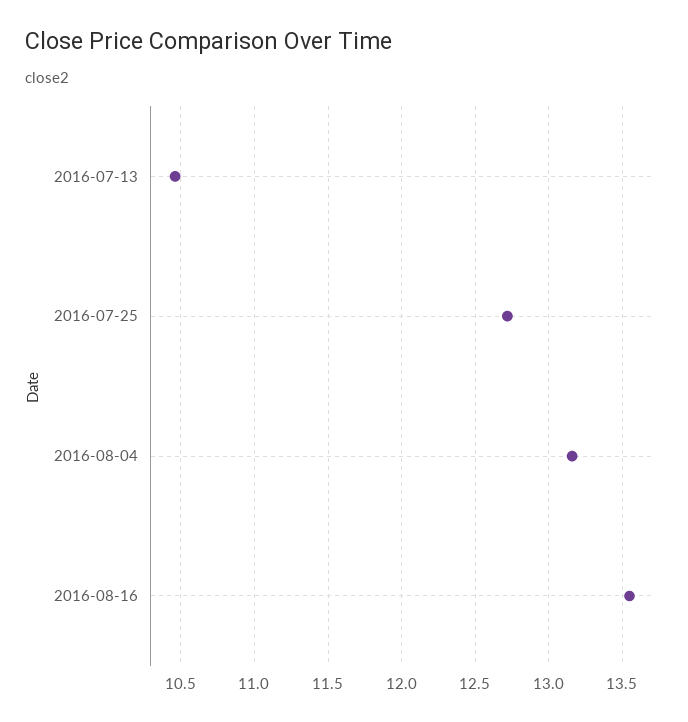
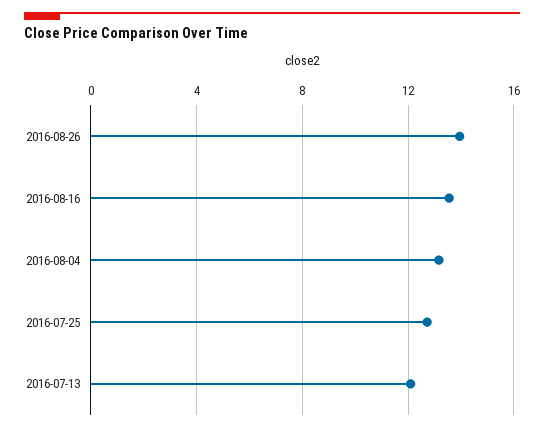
2016-07-13: 10.45 -> 12
2016-08-26: none -> 14

